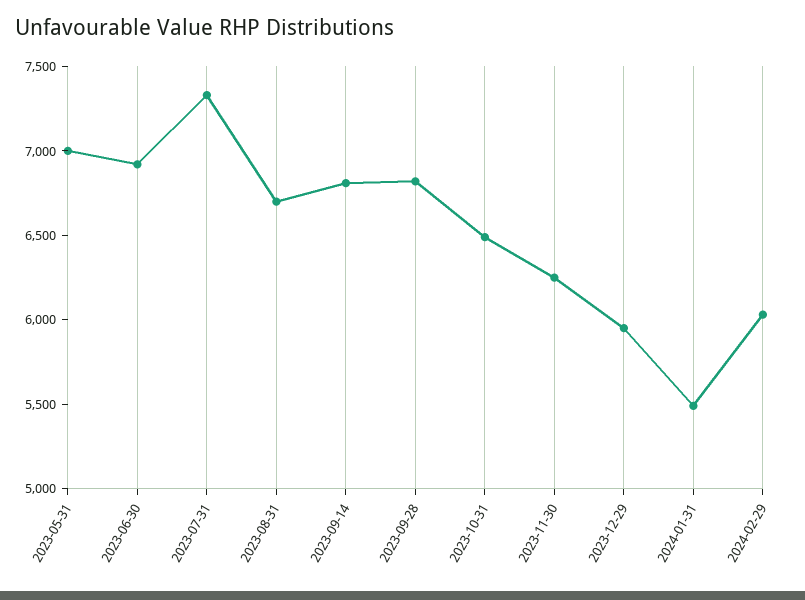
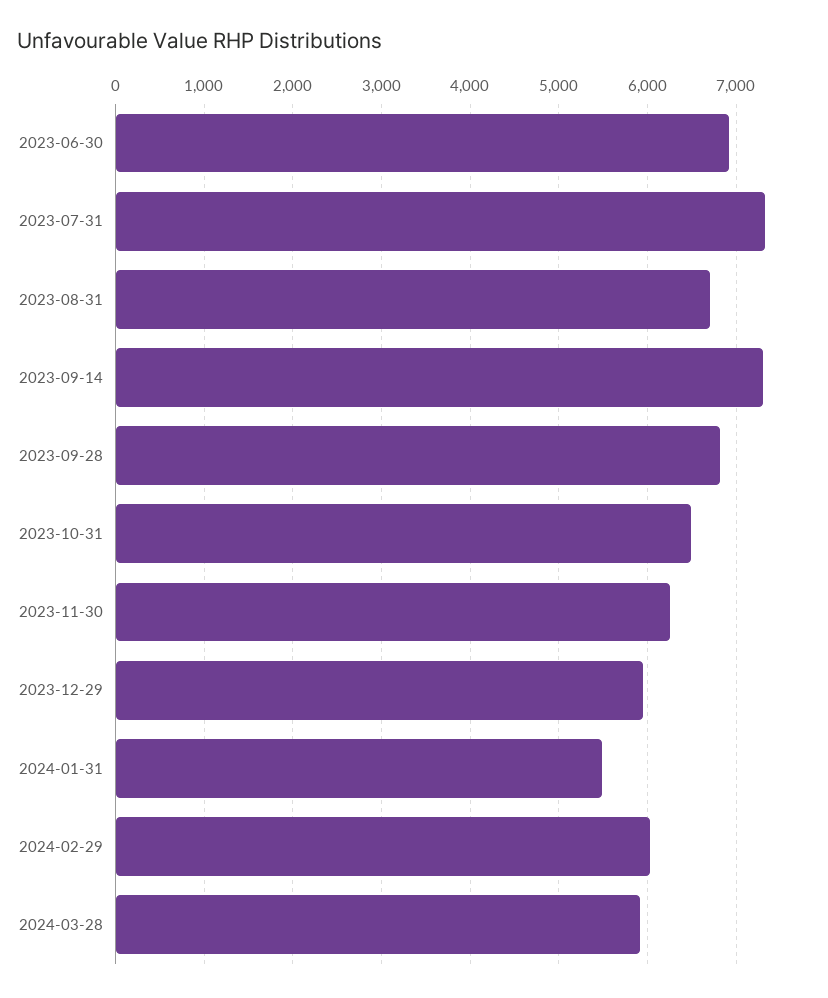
2023-05-31: 7000 -> none
2023-09-14: 6800 -> 7300
2024-03-28: none -> 5900

